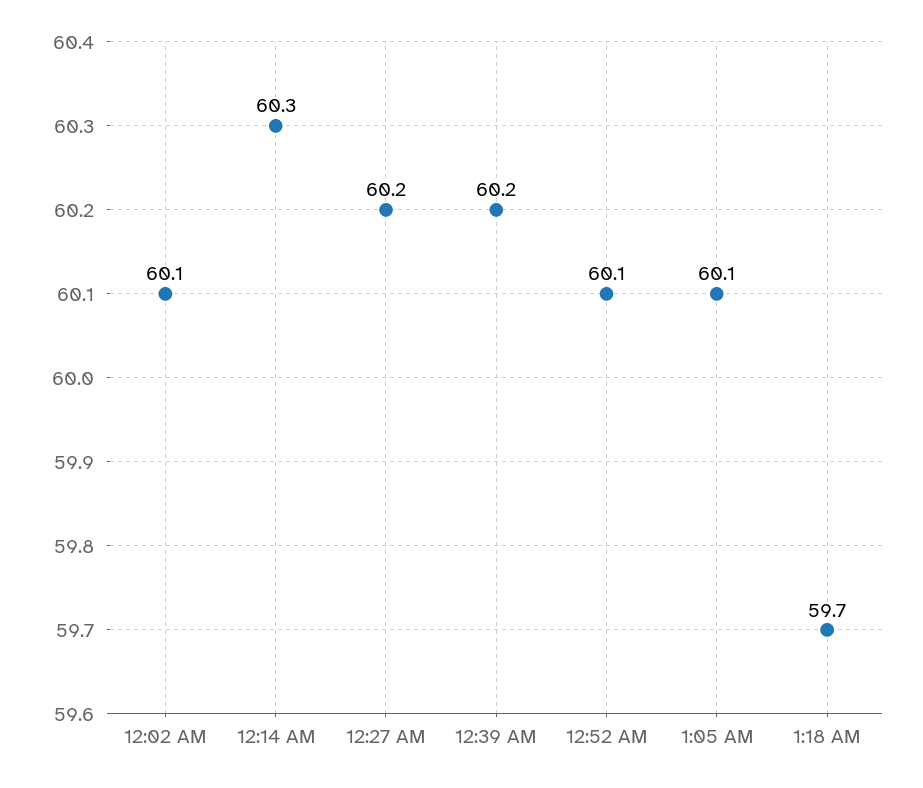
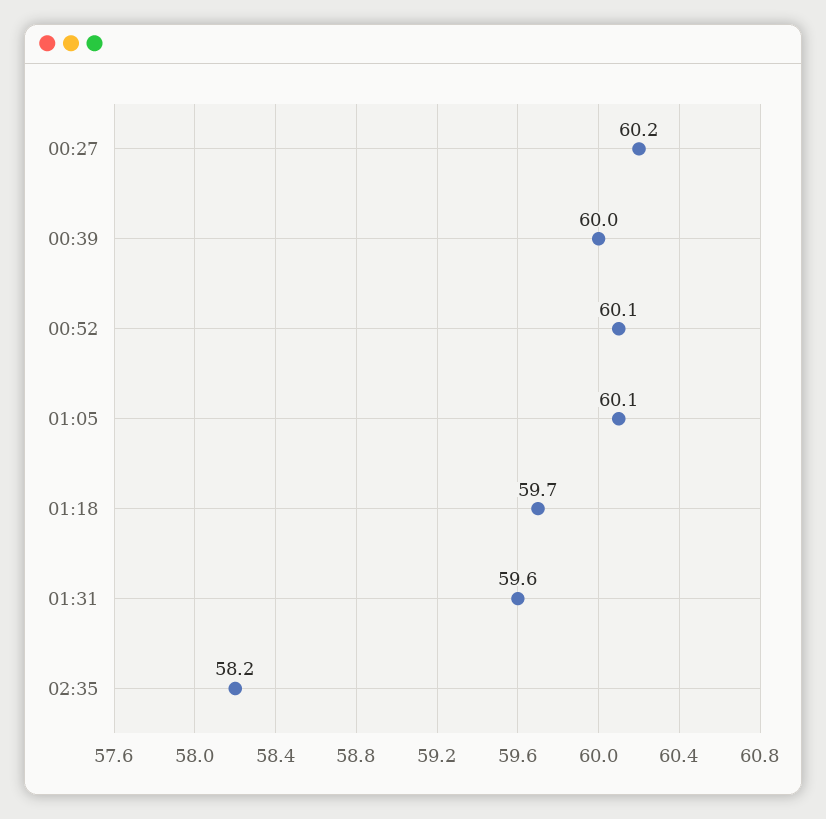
12:02 AM: 60.1 -> none
12:14 AM: 60.3 -> none
12:39 AM: 60.2 -> 60
01:31: none -> 59.6
02:35: none -> 58.2

